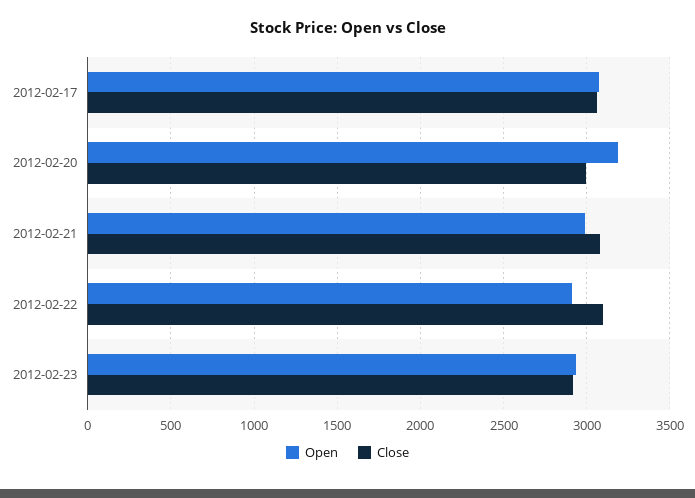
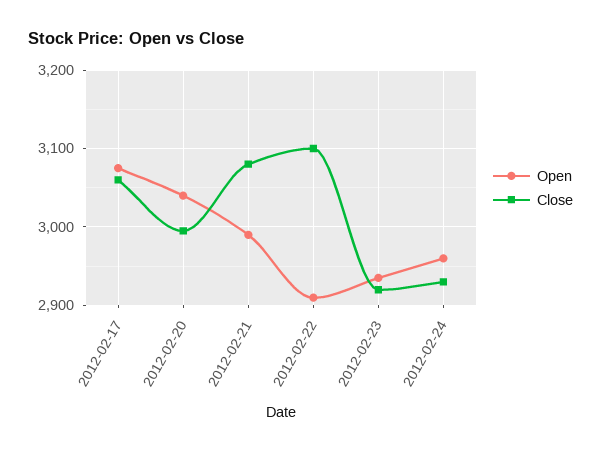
Open, 2012-02-20: 3200 -> 3040
Open, 2012-02-24: none -> 2960
Close, 2012-02-24: none -> 2930

